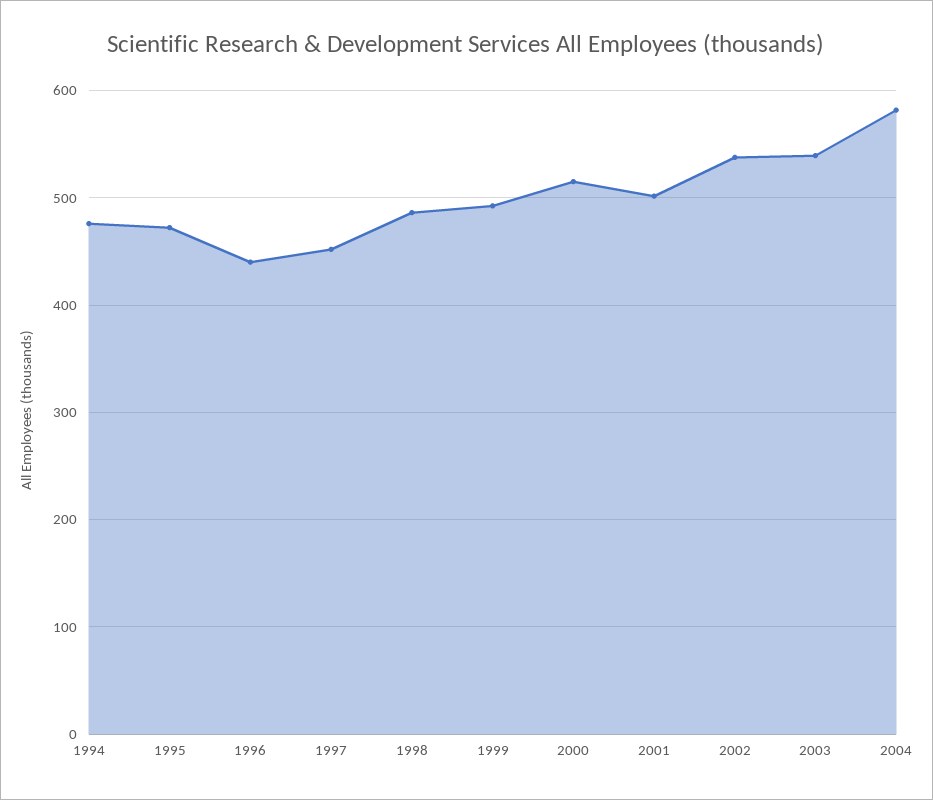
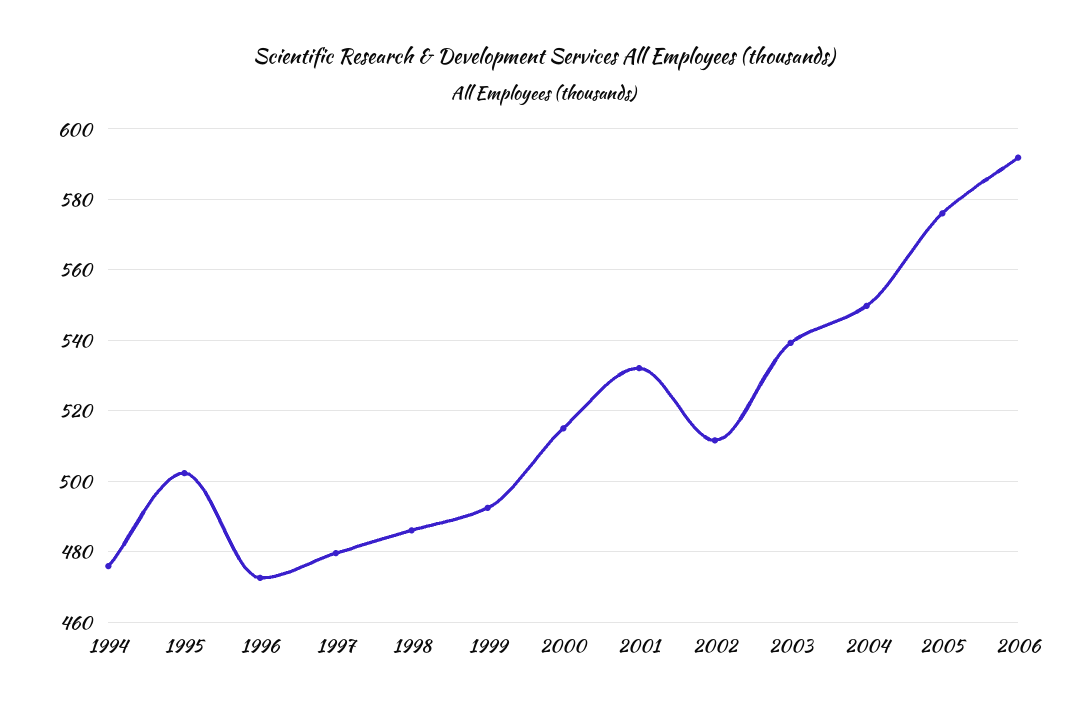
1995: 470 -> 502
1996: 440 -> 472
1997: 450 -> 480
2001: 500 -> 532
2002: 540 -> 512
2004: 580 -> 550
2005: none -> 576
2006: none -> 592

